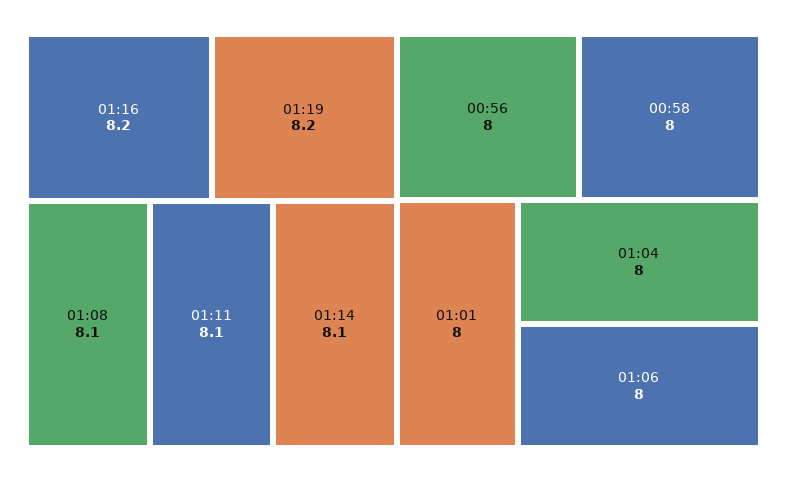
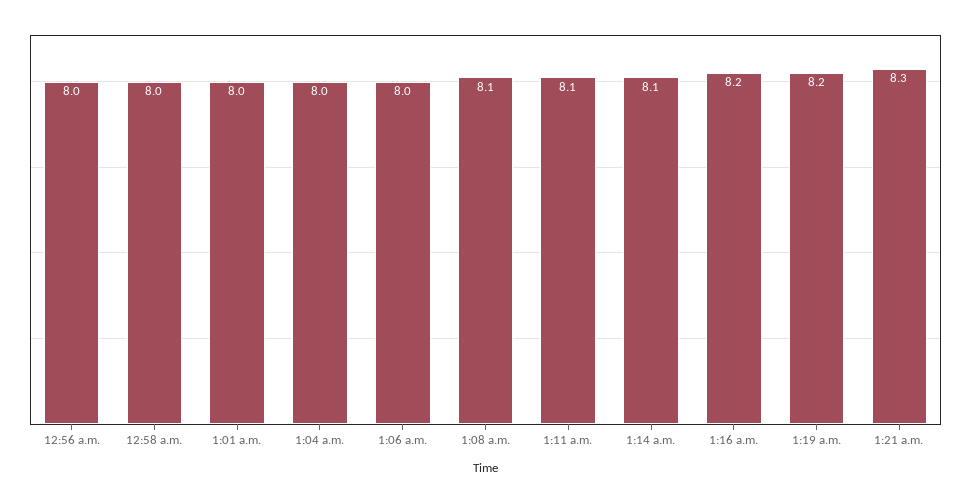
1:21 a.m.: none -> 8.3

